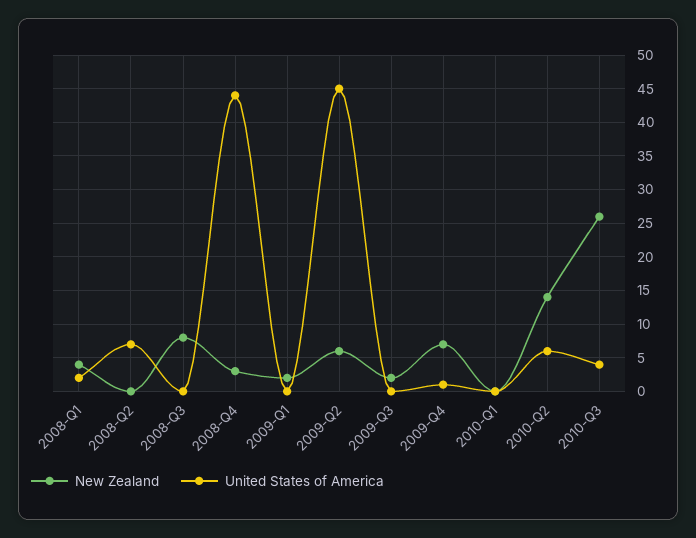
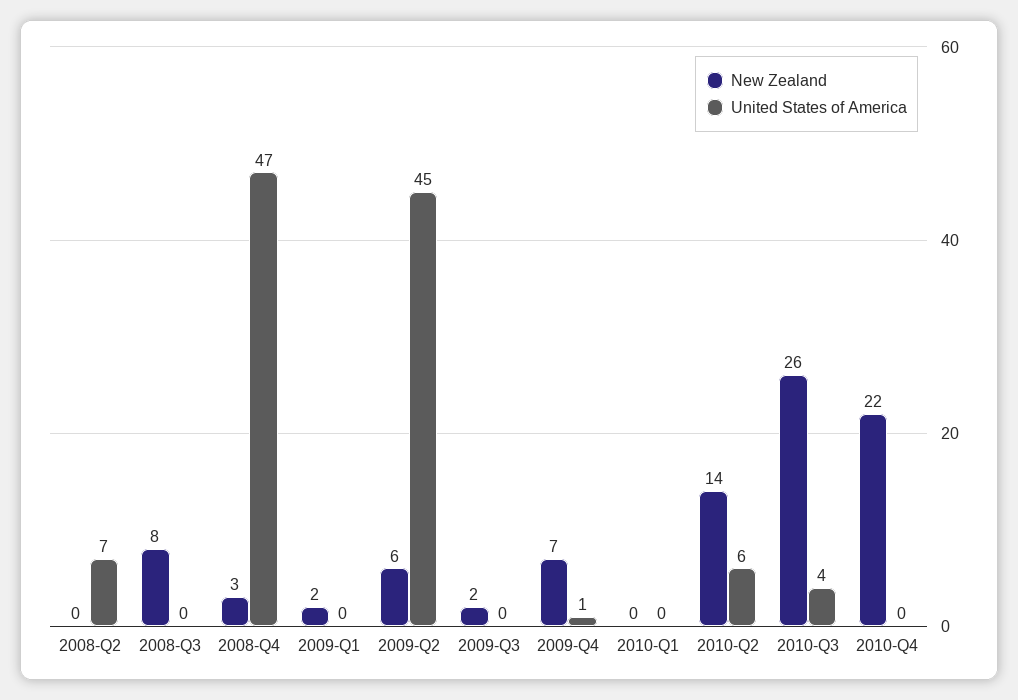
New Zealand, 2008-Q1: 4 -> none
United States of America, 2008-Q1: 2 -> none
United States of America, 2008-Q4: 44 -> 47
New Zealand, 2010-Q4: none -> 22
United States of America, 2010-Q4: none -> 0

